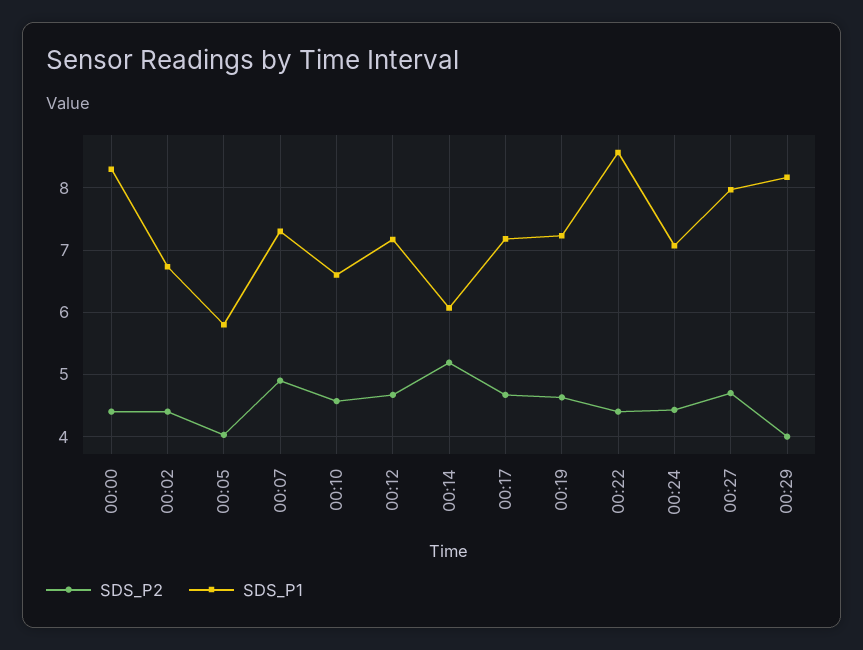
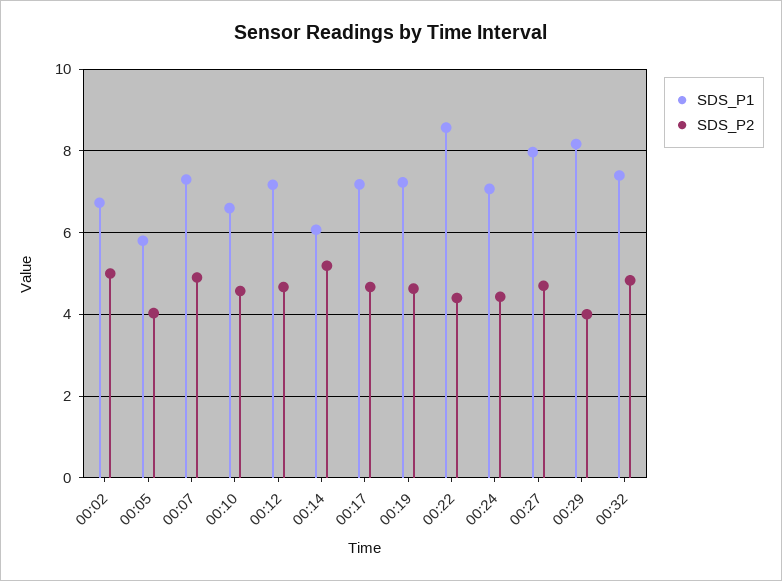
SDS_P2, 00:00: 4.4 -> none
SDS_P1, 00:00: 8.3 -> none
SDS_P2, 00:02: 4.4 -> 5
SDS_P1, 00:32: none -> 7.4
SDS_P2, 00:32: none -> 4.8

